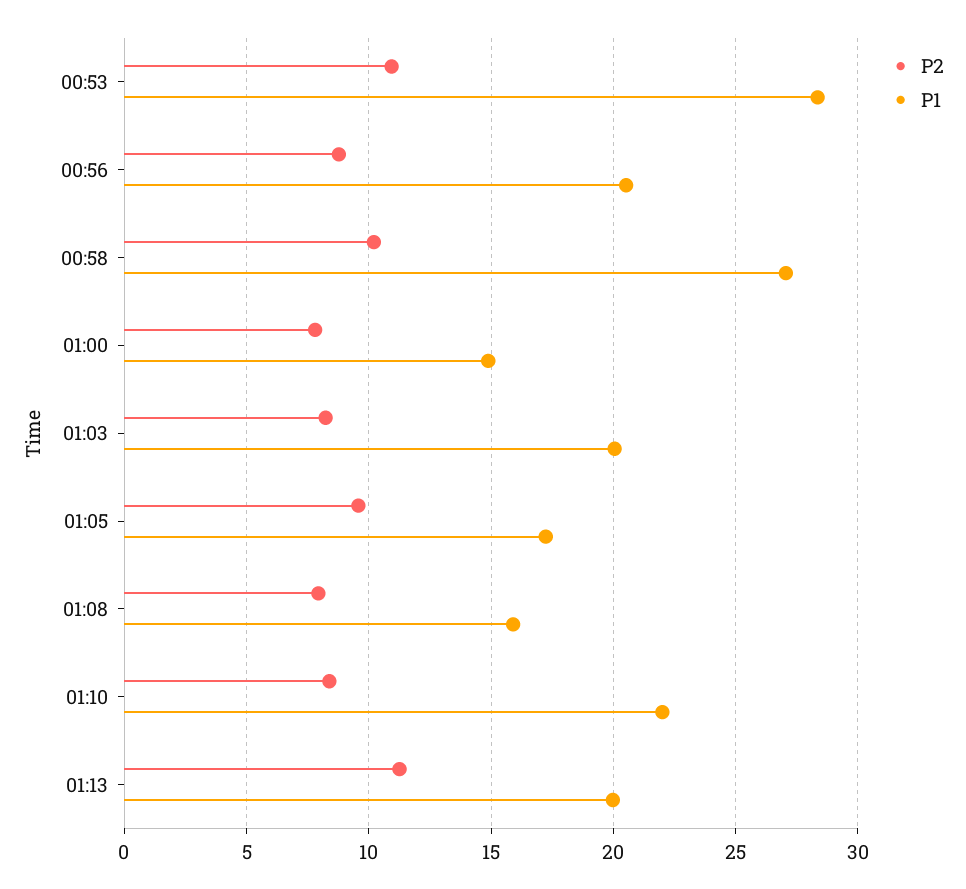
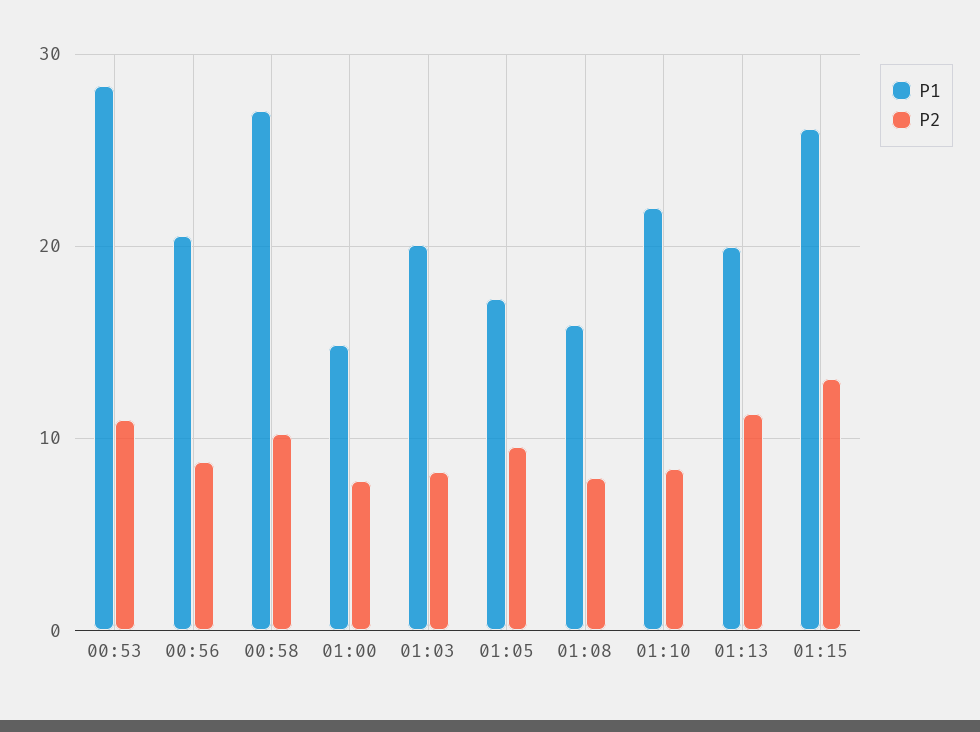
P1, 01:15: none -> 26
P2, 01:15: none -> 13

